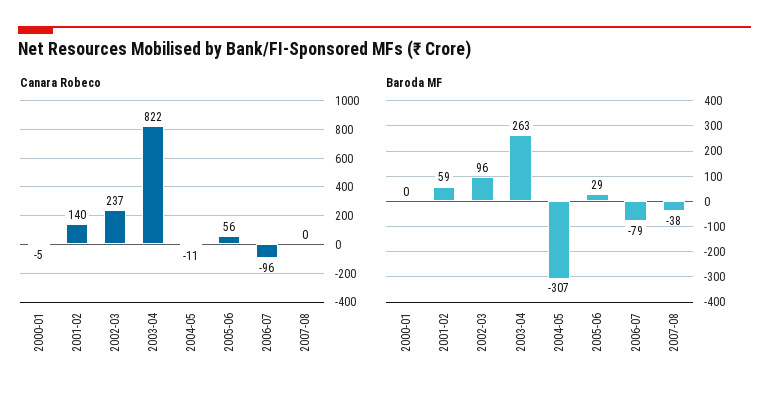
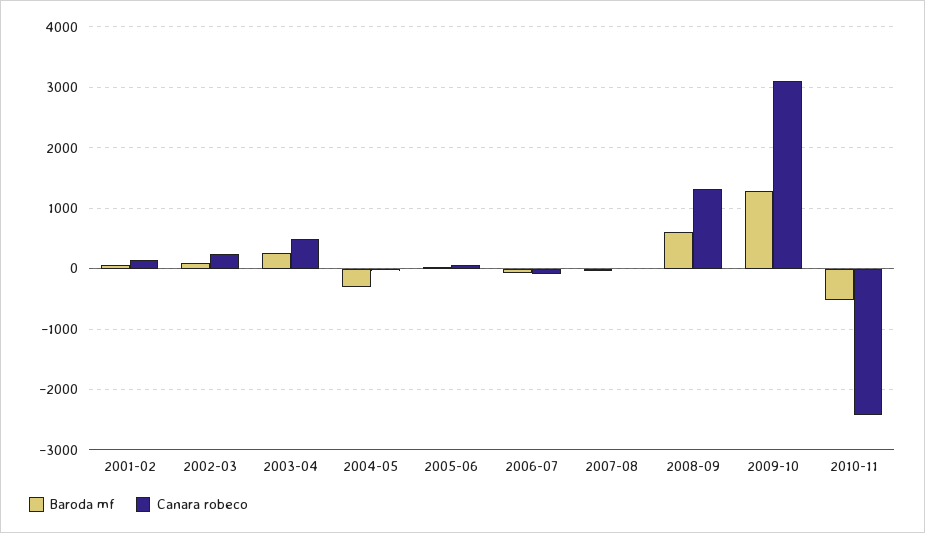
Canara Robeco, 2000-01: -5 -> none
Canara Robeco, 2003-04: 822 -> 500
Baroda MF, 2000-01: 0 -> none
Baroda MF, 2008-09: none -> 600
Canara Robeco, 2008-09: none -> 1300
Baroda MF, 2009-10: none -> 1300
Canara Robeco, 2009-10: none -> 3100
Baroda MF, 2010-11: none -> -500
Canara Robeco, 2010-11: none -> -2400

